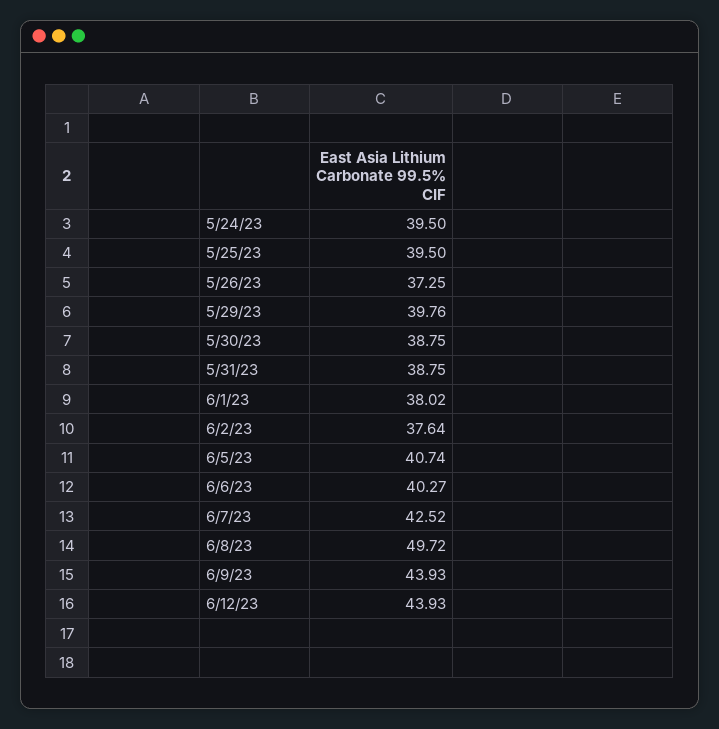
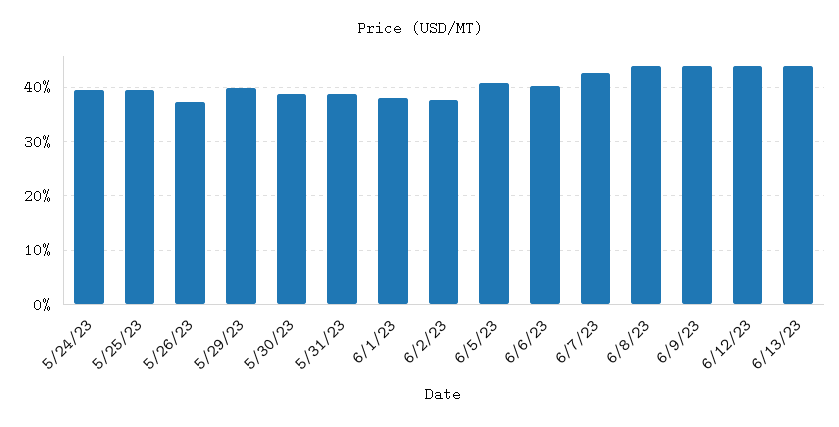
6/8/23: 49.72 -> 44
6/13/23: none -> 44

